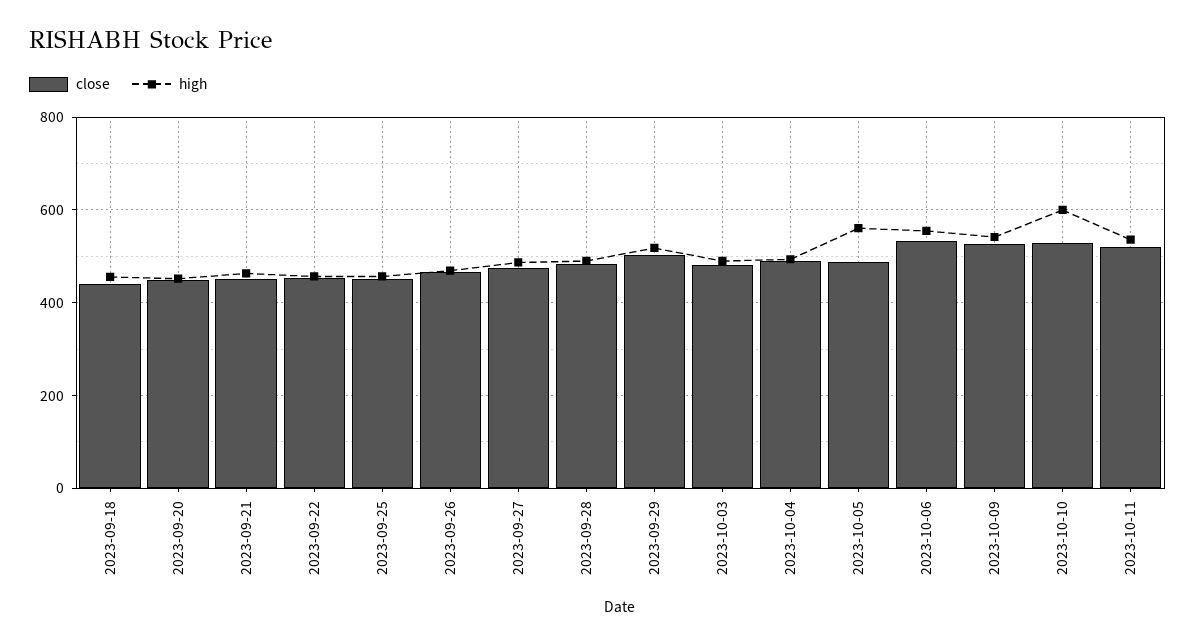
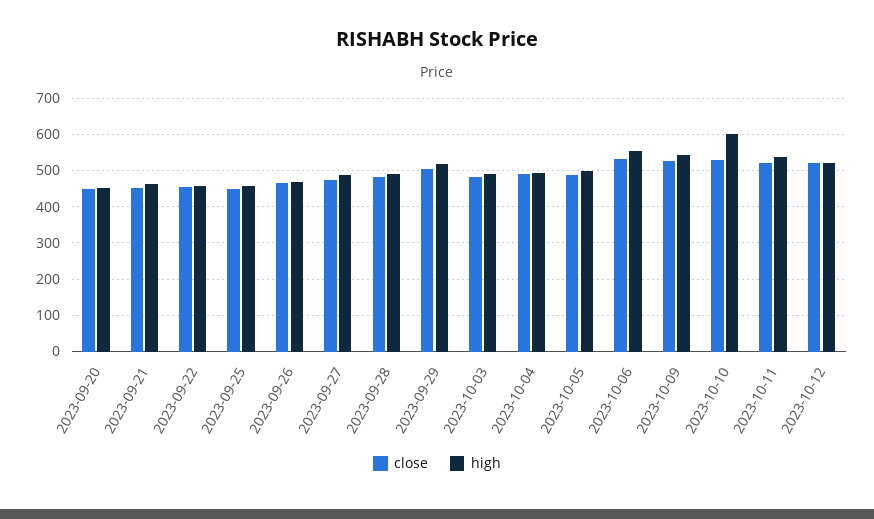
close, 2023-09-18: 440 -> none
high, 2023-09-18: 460 -> none
high, 2023-10-05: 560 -> 500
close, 2023-10-12: none -> 520
high, 2023-10-12: none -> 520

